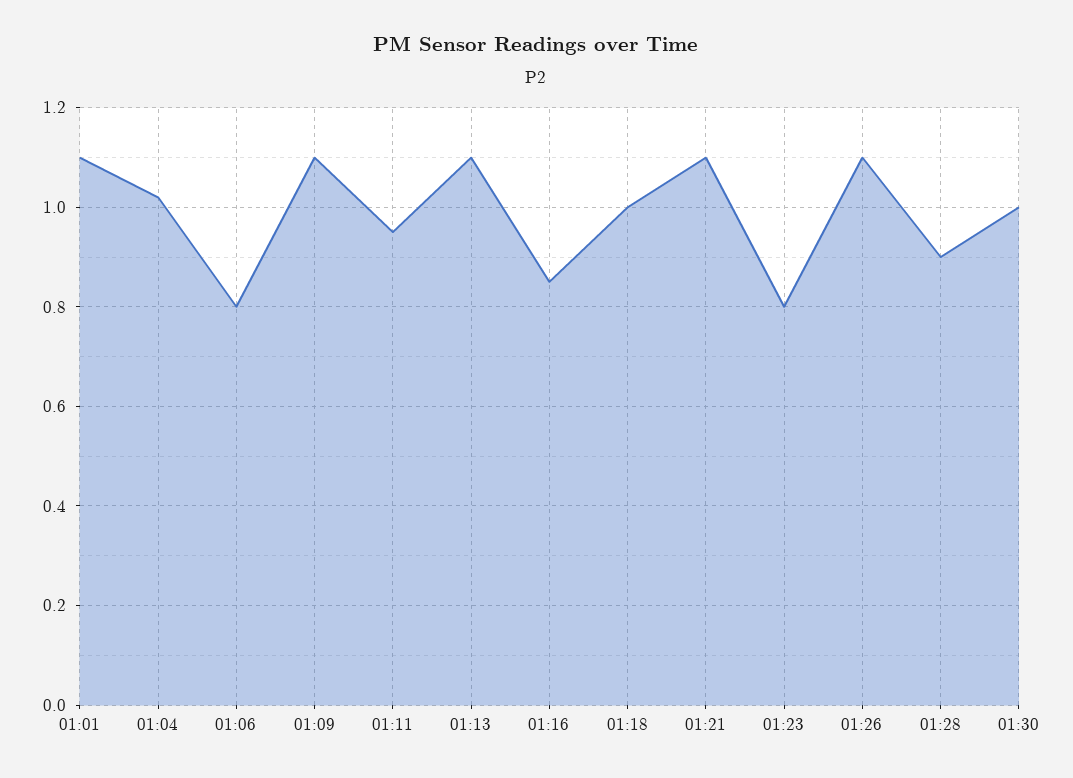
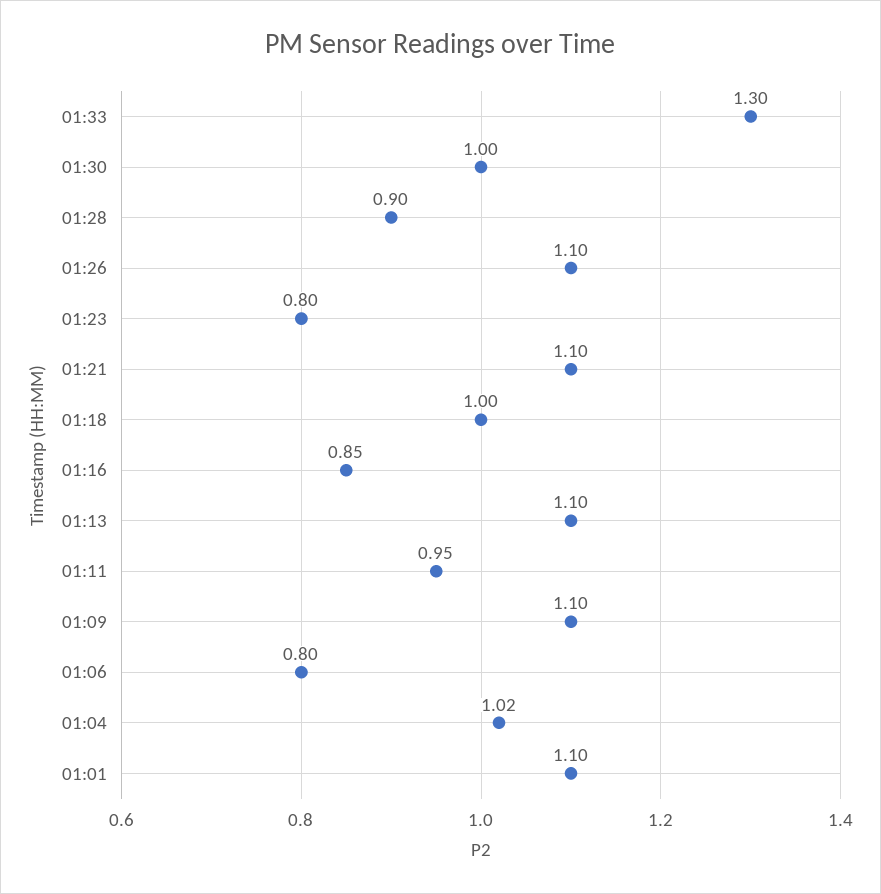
01:33: none -> 1.3

